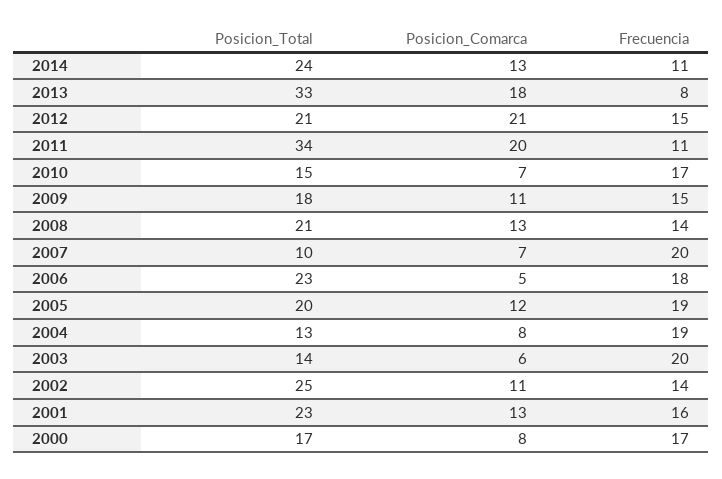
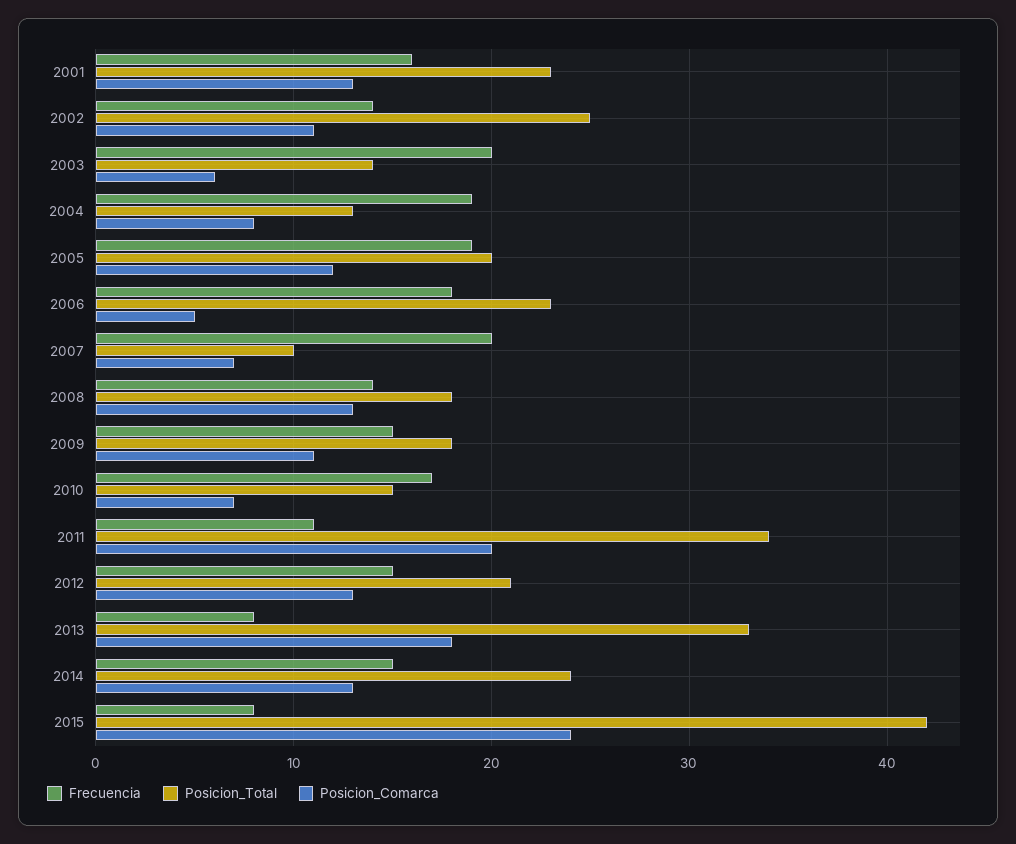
Frecuencia, 2014: 11 -> 15
Posicion_Comarca, 2012: 21 -> 13
Posicion_Total, 2008: 21 -> 18
Posicion_Total, 2000: 17 -> none
Posicion_Comarca, 2000: 8 -> none
Frecuencia, 2000: 17 -> none
Frecuencia, 2015: none -> 8
Posicion_Total, 2015: none -> 42
Posicion_Comarca, 2015: none -> 24

